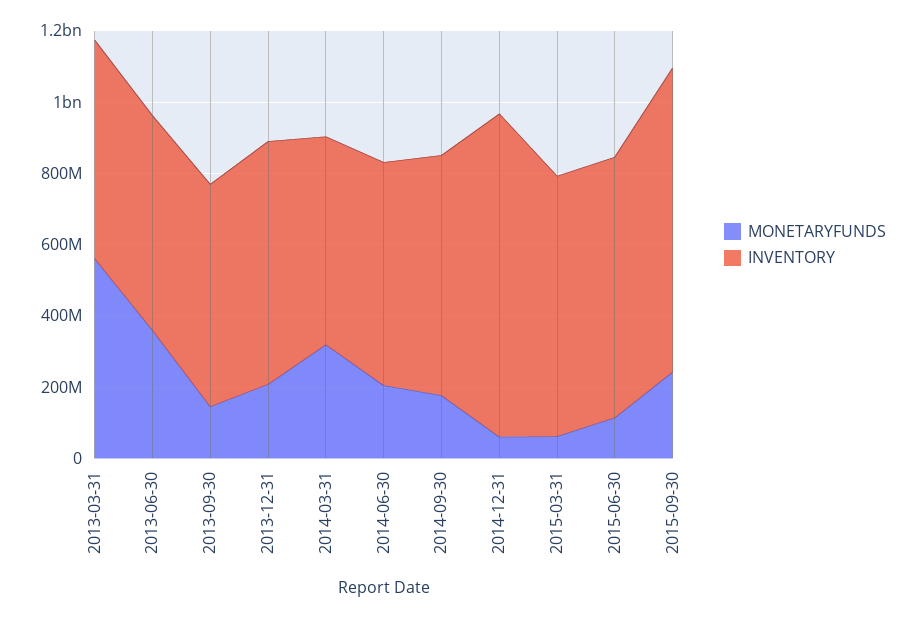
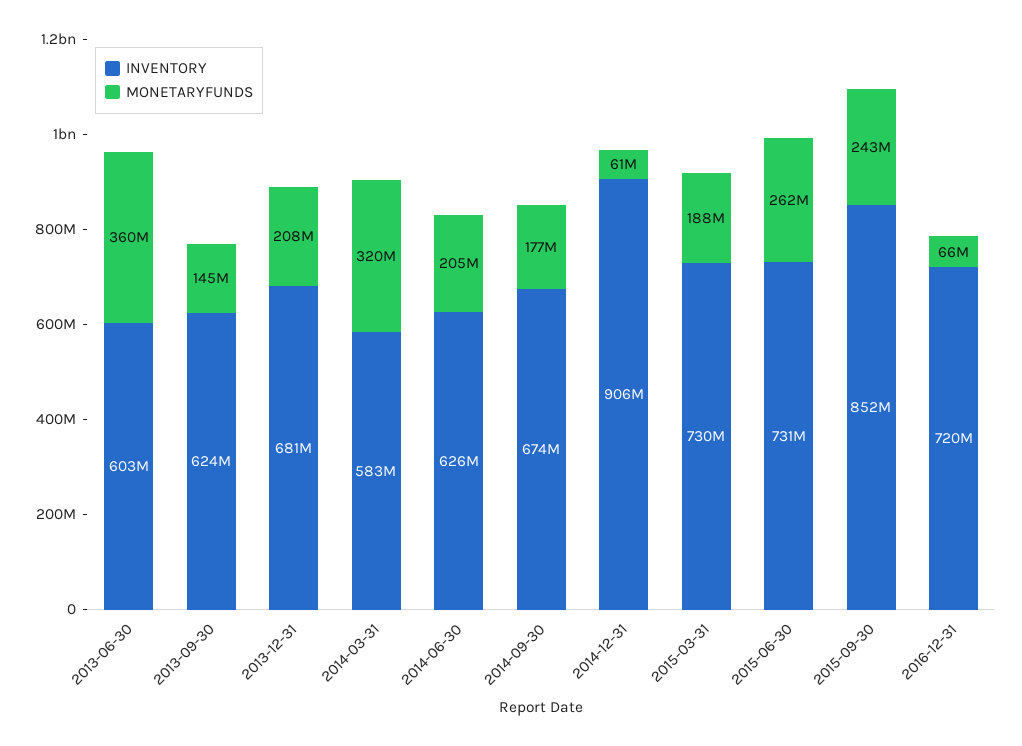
MONETARYFUNDS, 2013-03-31: 550000000 -> none
INVENTORY, 2013-03-31: 600000000 -> none
MONETARYFUNDS, 2015-03-31: 50000000 -> 188000000
MONETARYFUNDS, 2015-06-30: 100000000 -> 262000000
INVENTORY, 2016-12-31: none -> 720000000
MONETARYFUNDS, 2016-12-31: none -> 66000000

